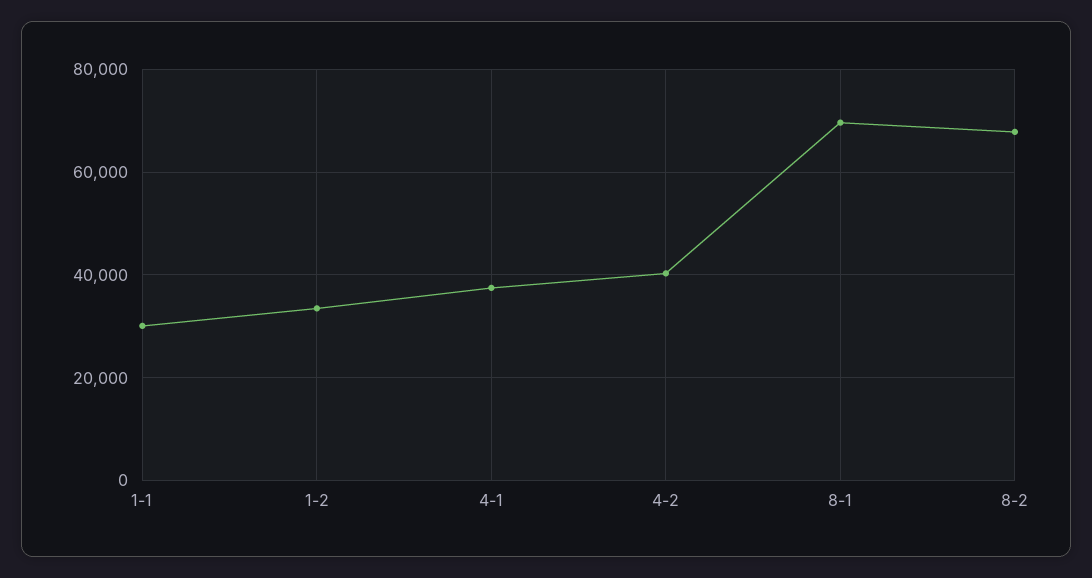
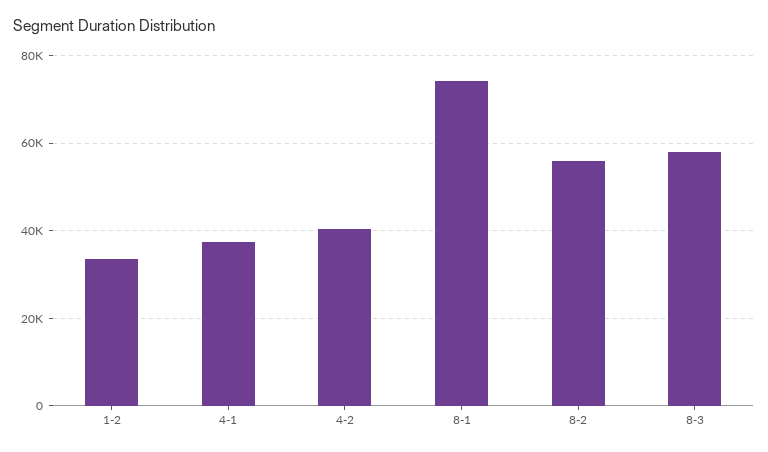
1-1: 30000 -> none
8-1: 70000 -> 74000
8-2: 68000 -> 56000
8-3: none -> 58000

